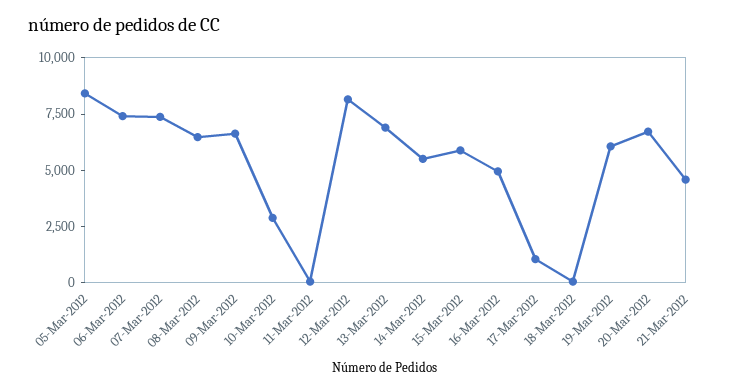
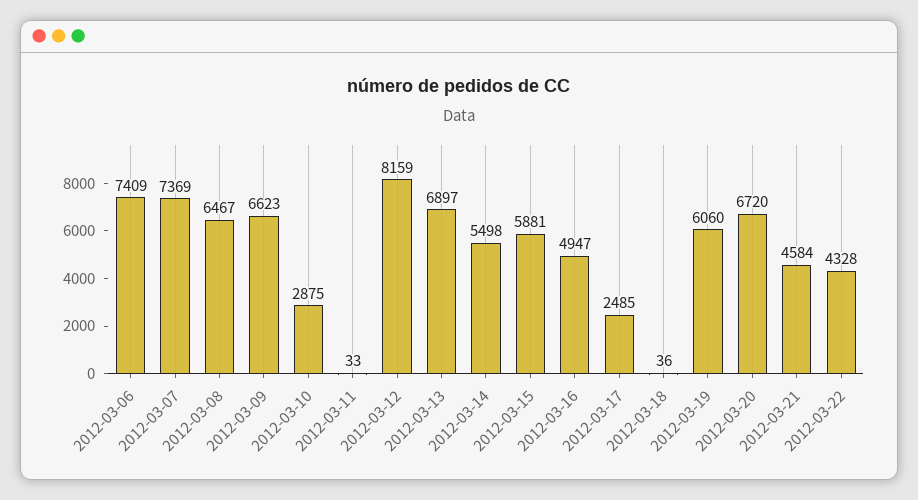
05-Mar-2012: 8500 -> none
17-Mar-2012: 1000 -> 2485
2012-03-22: none -> 4328

